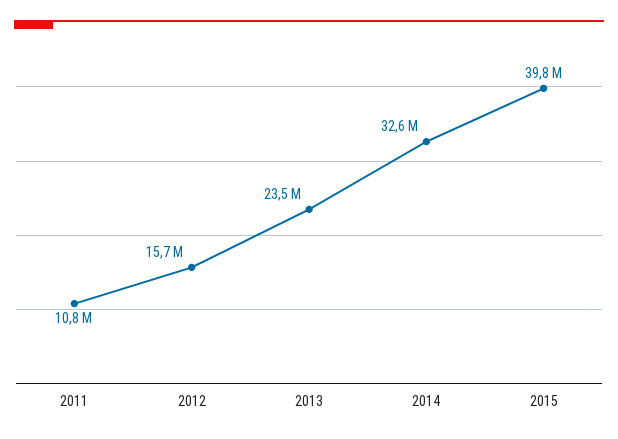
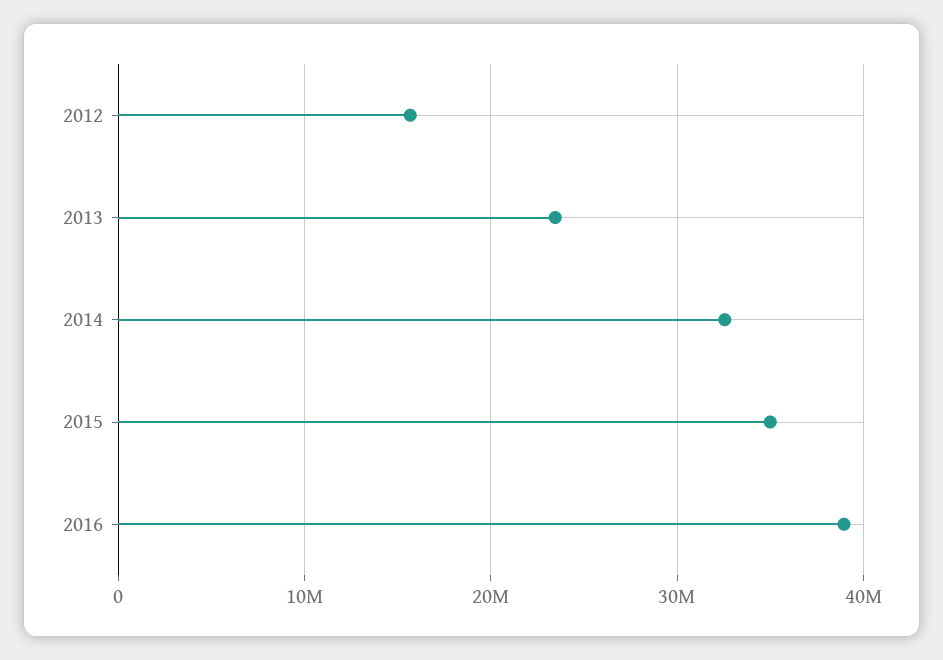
2011: 10800000 -> none
2015: 39800000 -> 35000000
2016: none -> 39000000

